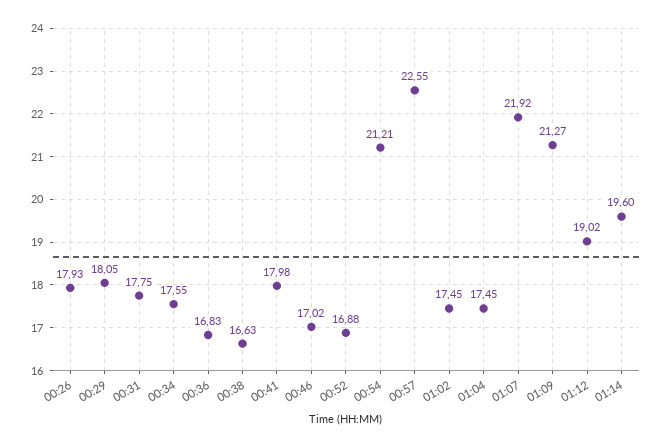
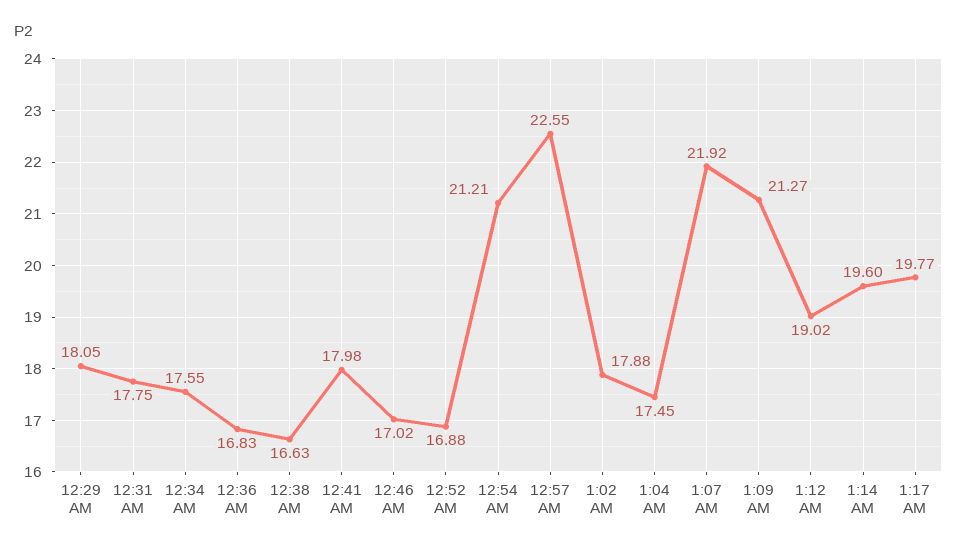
00:26: 17.93 -> none
01:02: 17.45 -> 17.88
1:17 AM: none -> 19.77

